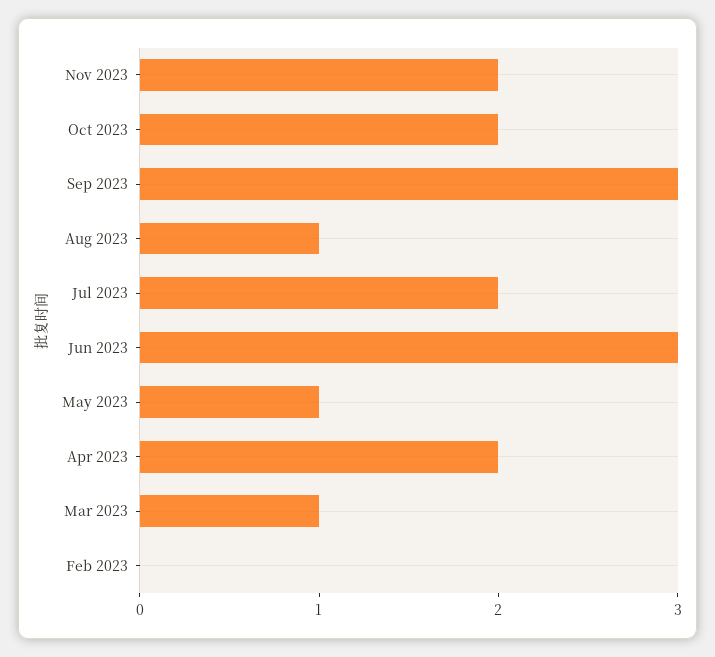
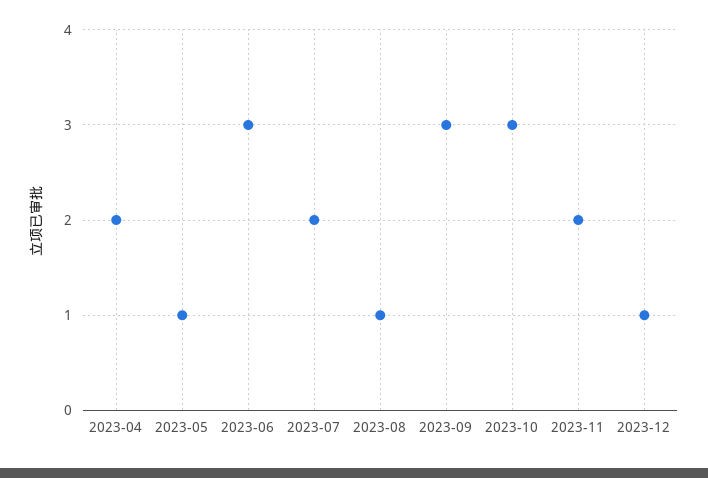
Oct 2023: 2 -> 3
Mar 2023: 1 -> none
Feb 2023: 0 -> none
2023-12: none -> 1

